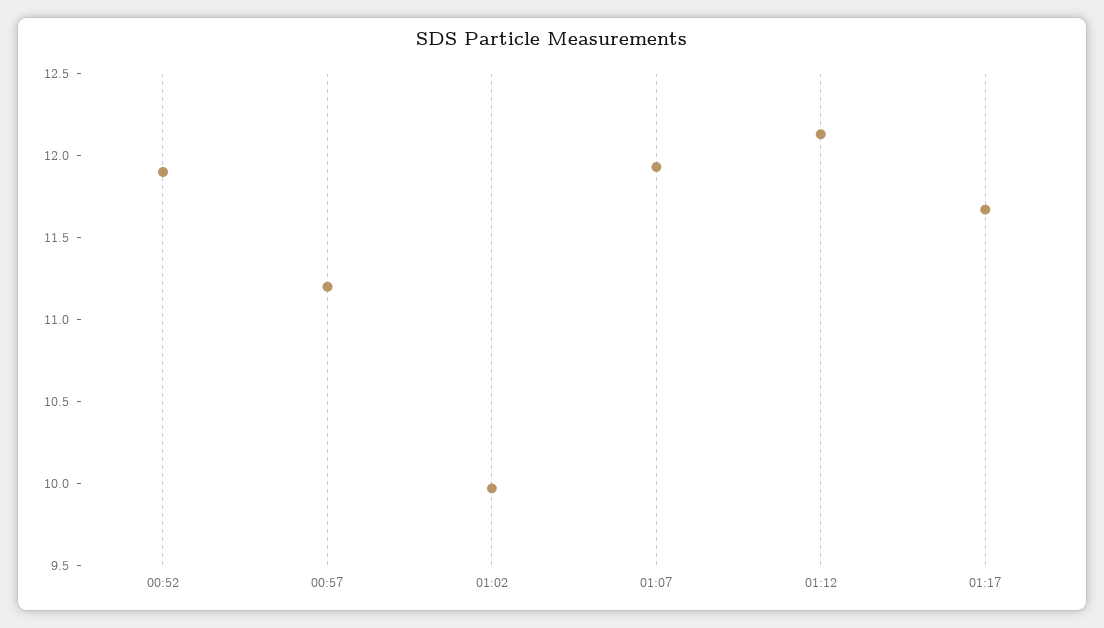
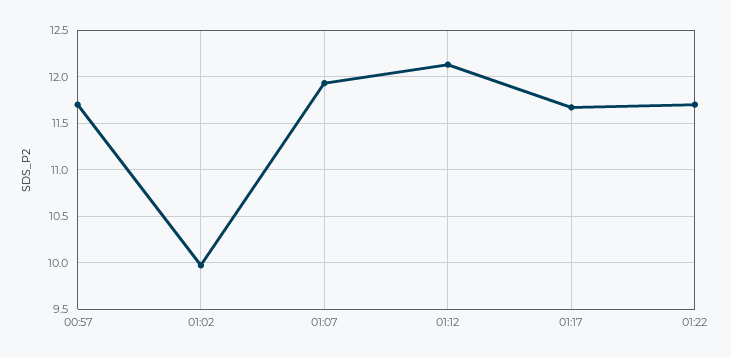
00:52: 11.9 -> none
00:57: 11.2 -> 11.7
01:22: none -> 11.7

